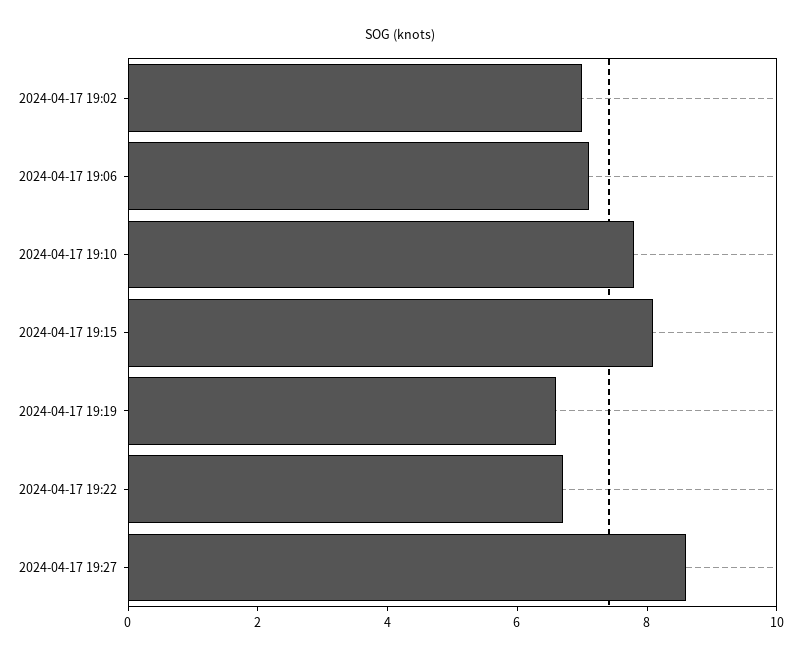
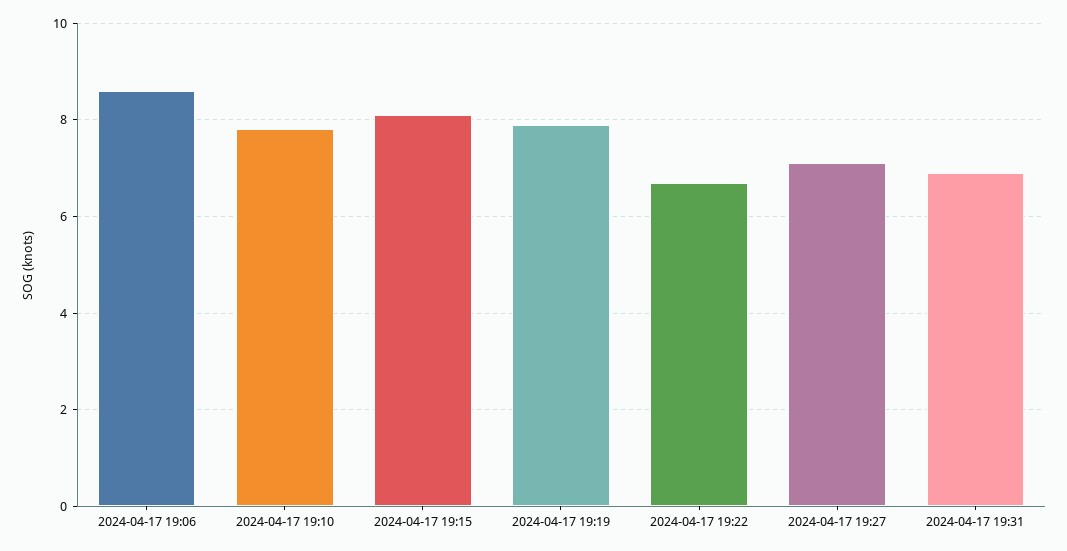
2024-04-17 19:02: 7 -> none
2024-04-17 19:06: 7 -> 8.5
2024-04-17 19:19: 6.5 -> 8
2024-04-17 19:27: 8.5 -> 7
2024-04-17 19:31: none -> 7

